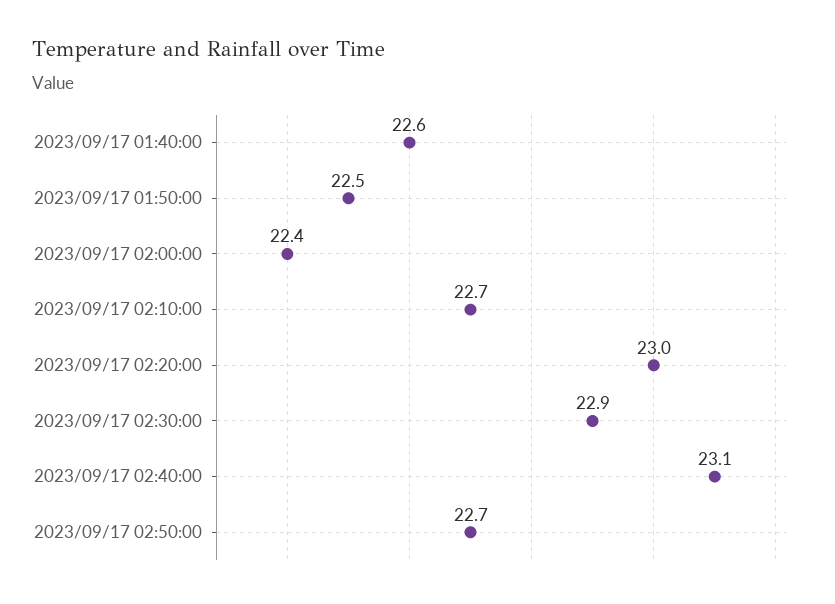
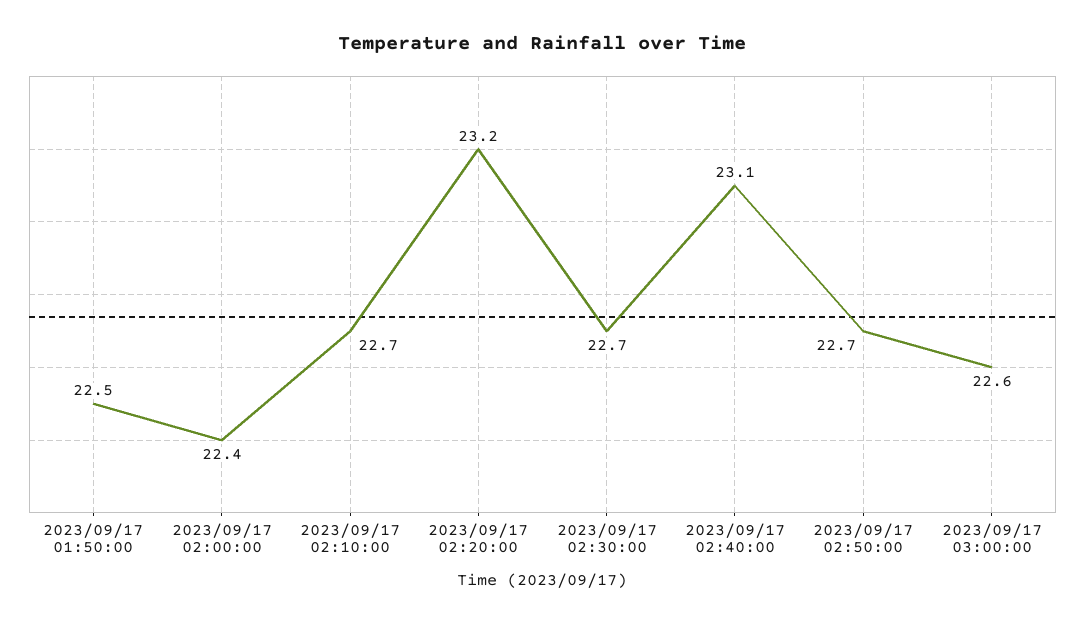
2023/09/17 01:40:00: 22.6 -> none
2023/09/17 02:20:00: 23 -> 23.2
2023/09/17 02:30:00: 22.9 -> 22.7
2023/09/17 03:00:00: none -> 22.6

